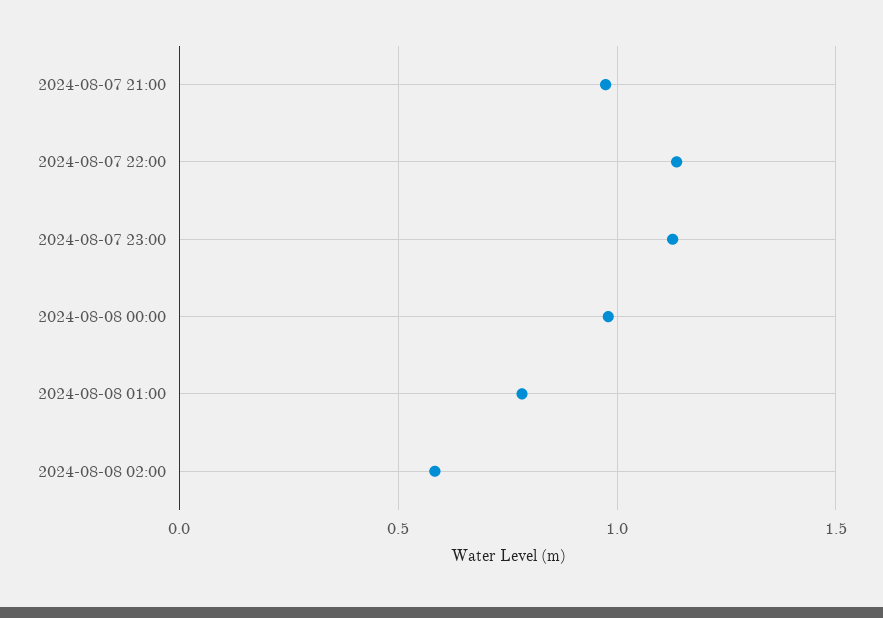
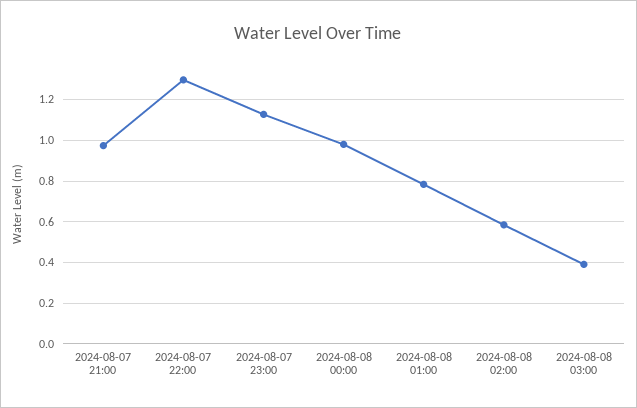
2024-08-07 22:00: 1.15 -> 1.3
2024-08-08 03:00: none -> 0.4

